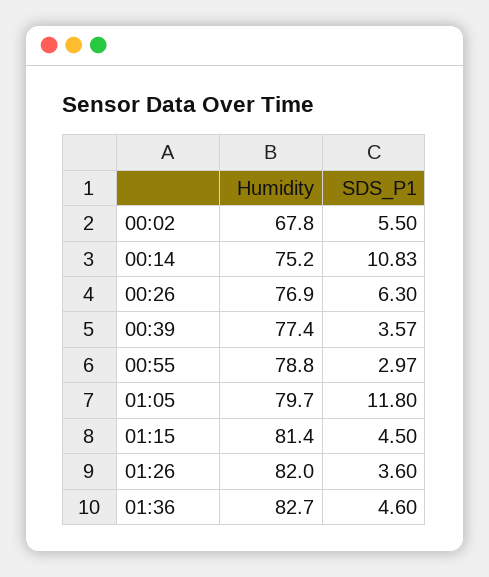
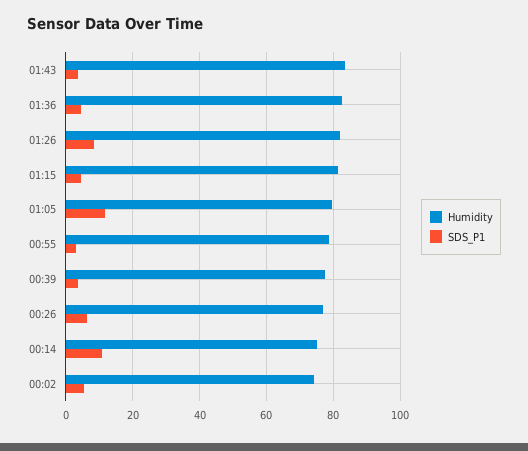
Humidity, 00:02: 67.8 -> 74
SDS_P1, 01:26: 3.6 -> 8
Humidity, 01:43: none -> 84
SDS_P1, 01:43: none -> 4

